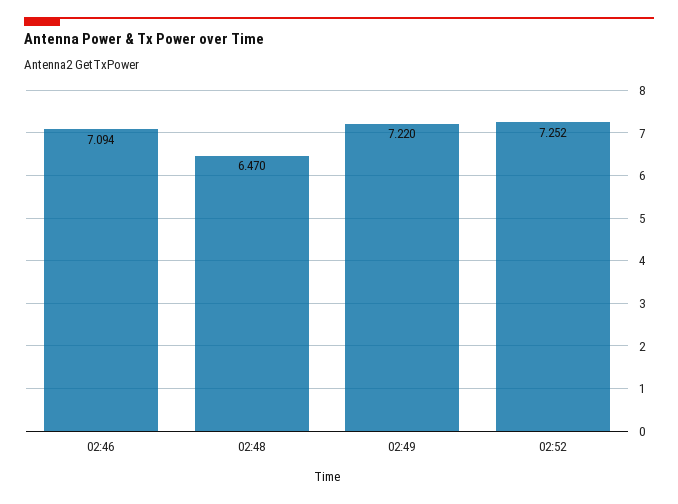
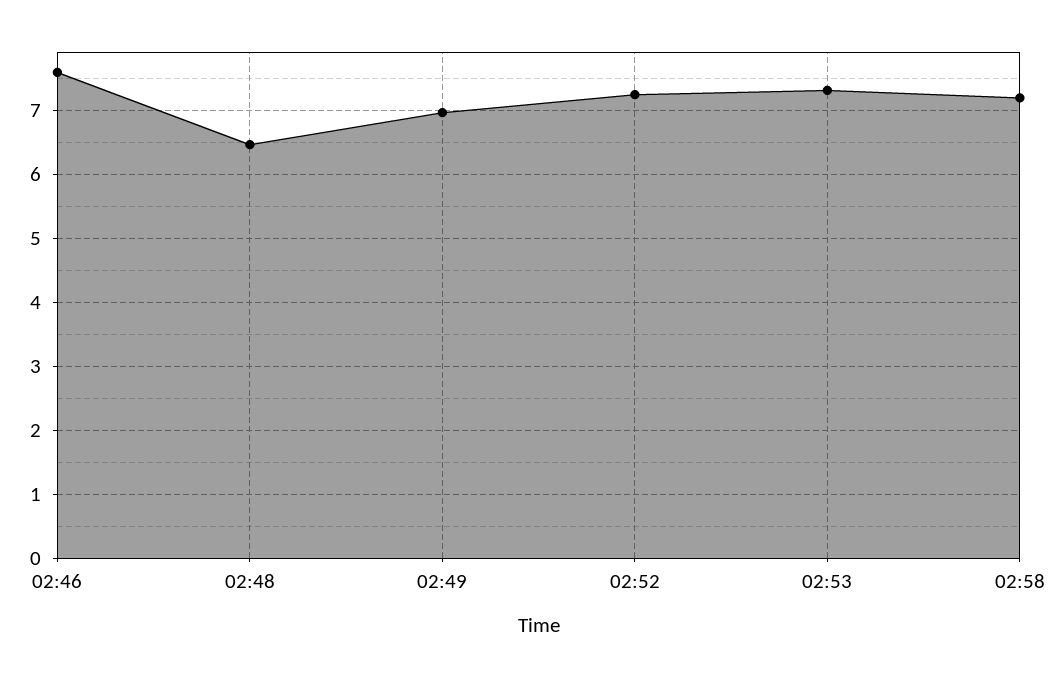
02:46: 7.094 -> 7.6
02:49: 7.22 -> 7
02:53: none -> 7.3
02:58: none -> 7.2

